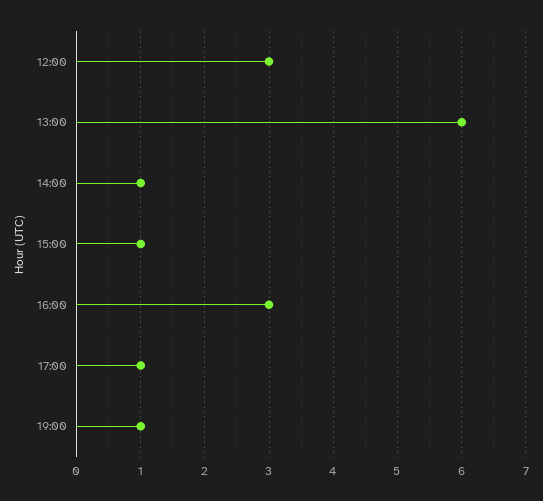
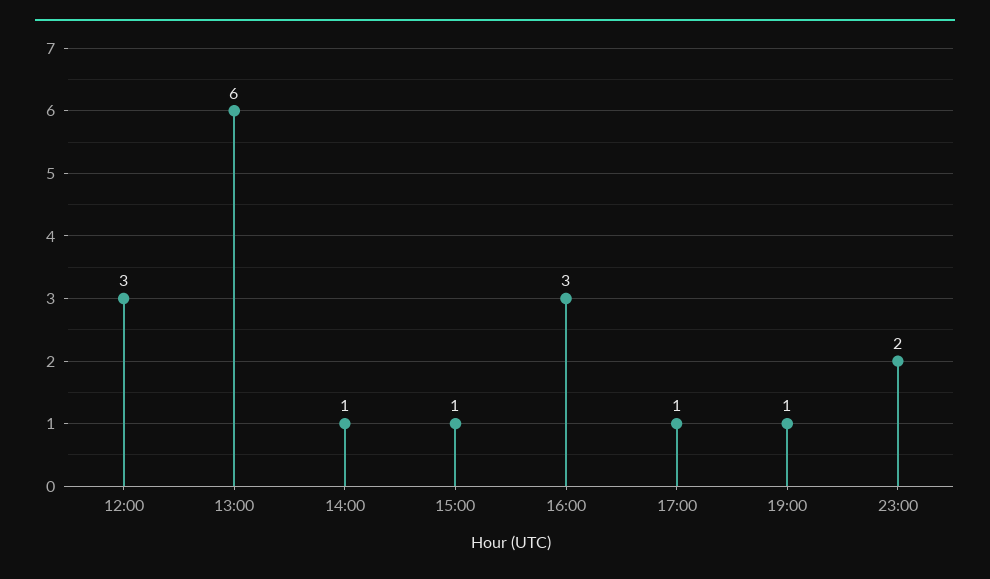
23:00: none -> 2

